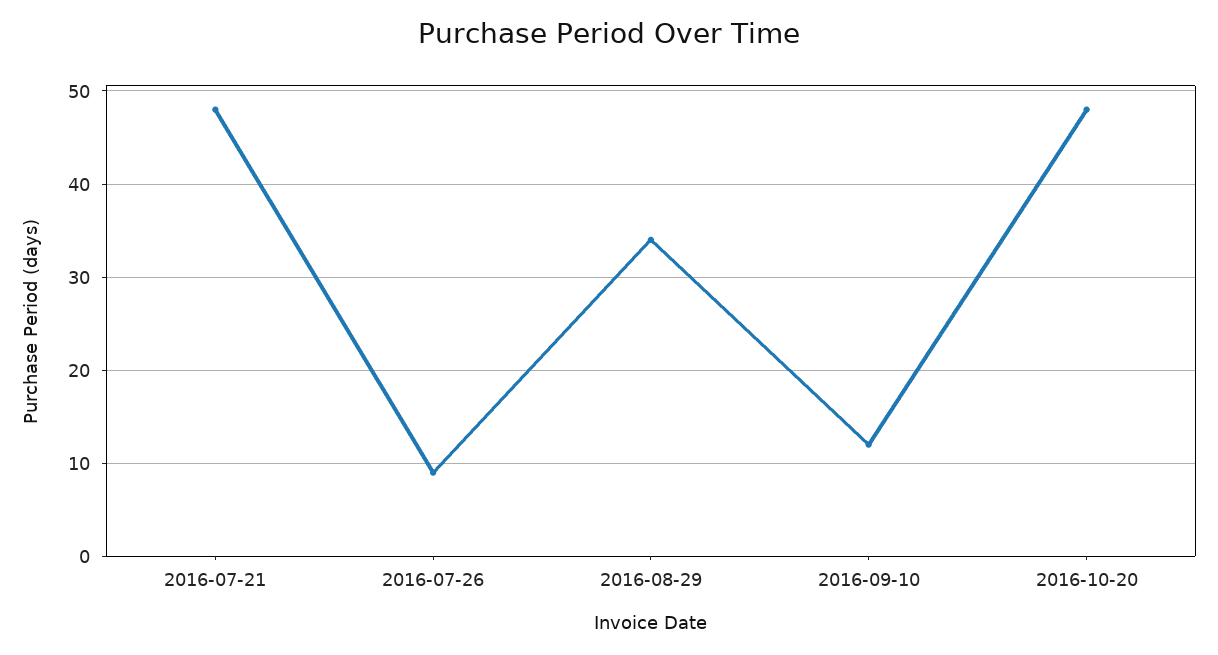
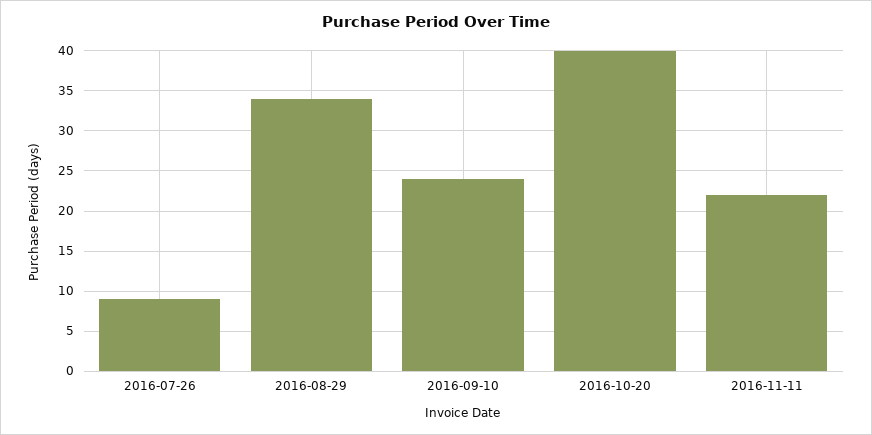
2016-07-21: 48 -> none
2016-09-10: 12 -> 24
2016-10-20: 48 -> 40
2016-11-11: none -> 22

